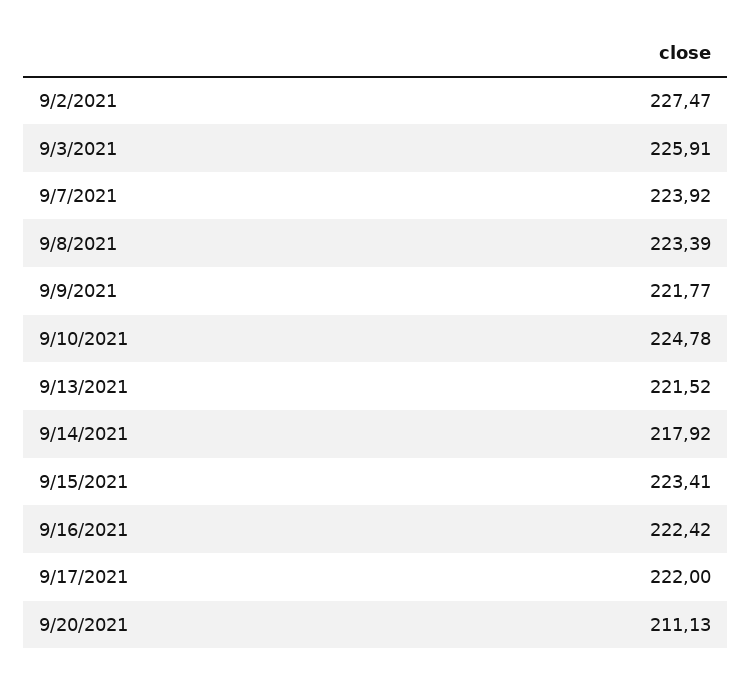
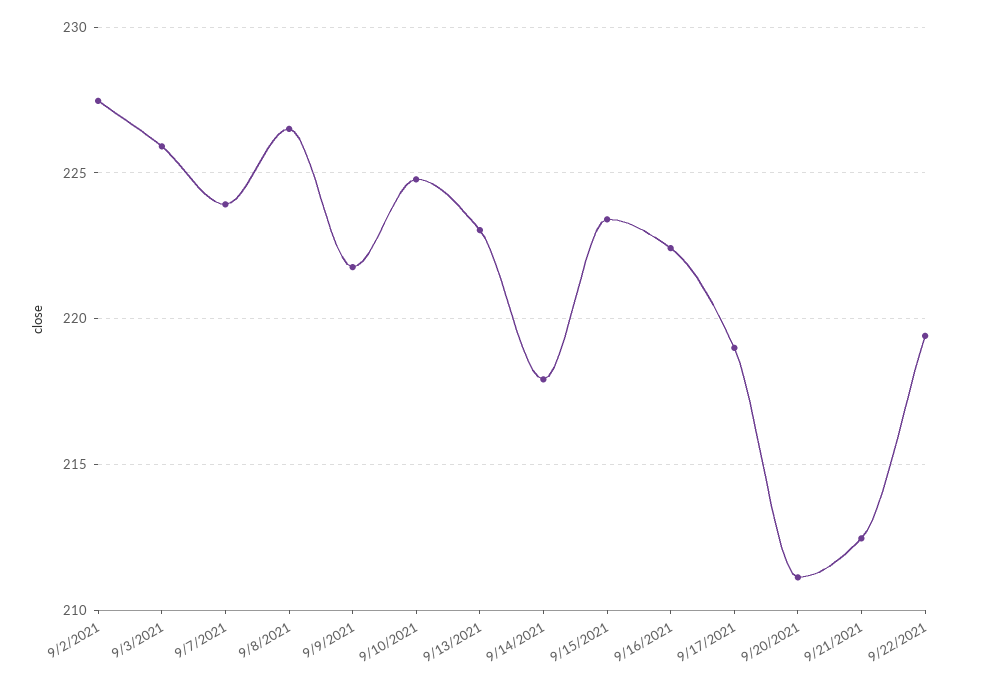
9/8/2021: 223.39 -> 226.5
9/13/2021: 221.52 -> 223
9/17/2021: 222 -> 219
9/21/2021: none -> 212.5
9/22/2021: none -> 219.5

